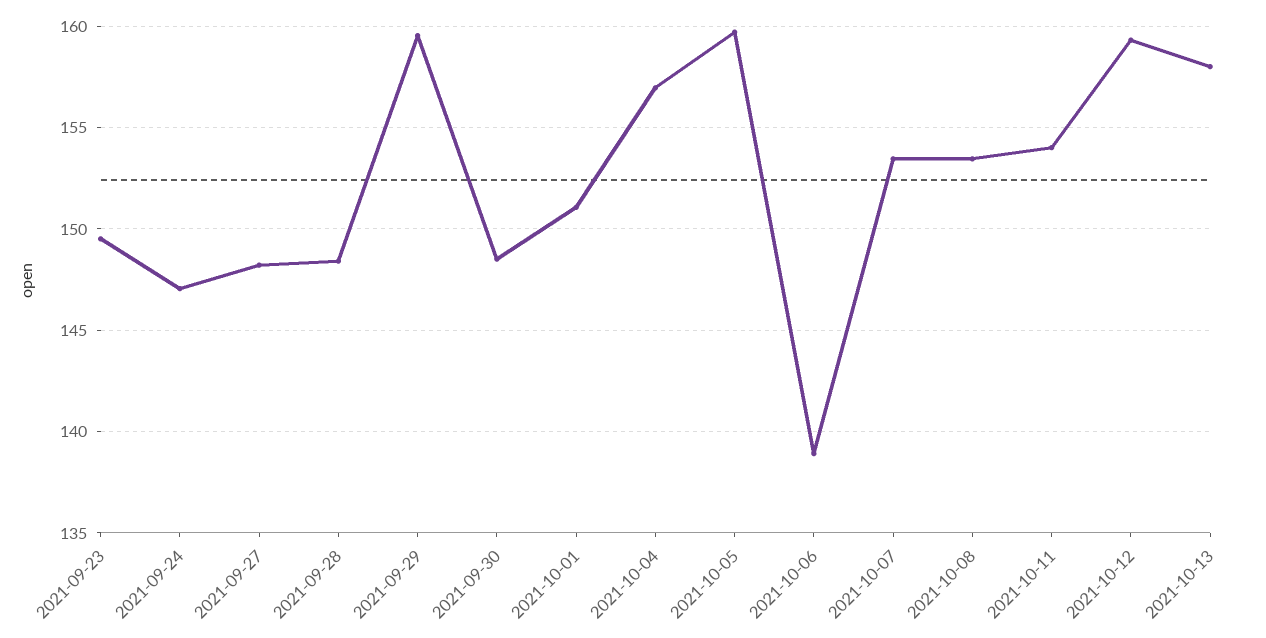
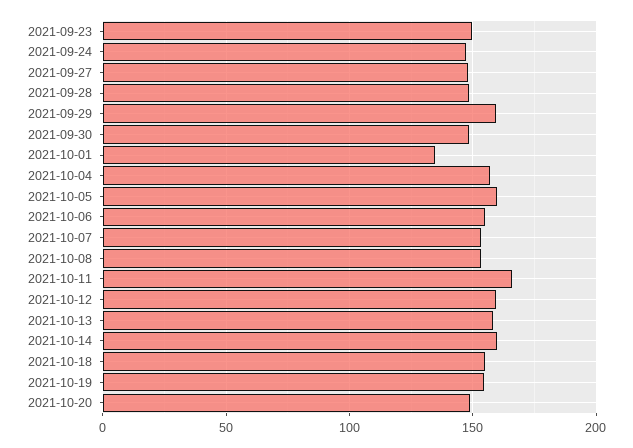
2021-10-01: 151 -> 135
2021-10-06: 139 -> 155
2021-10-11: 154 -> 165
2021-10-14: none -> 160
2021-10-18: none -> 155
2021-10-19: none -> 155
2021-10-20: none -> 150

